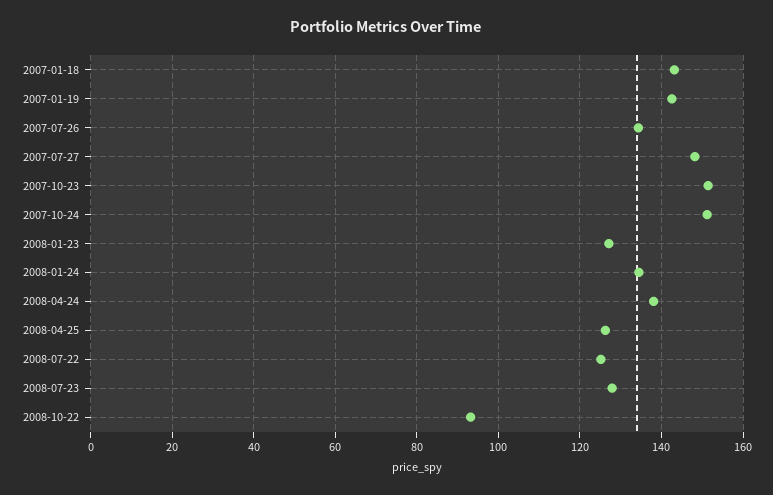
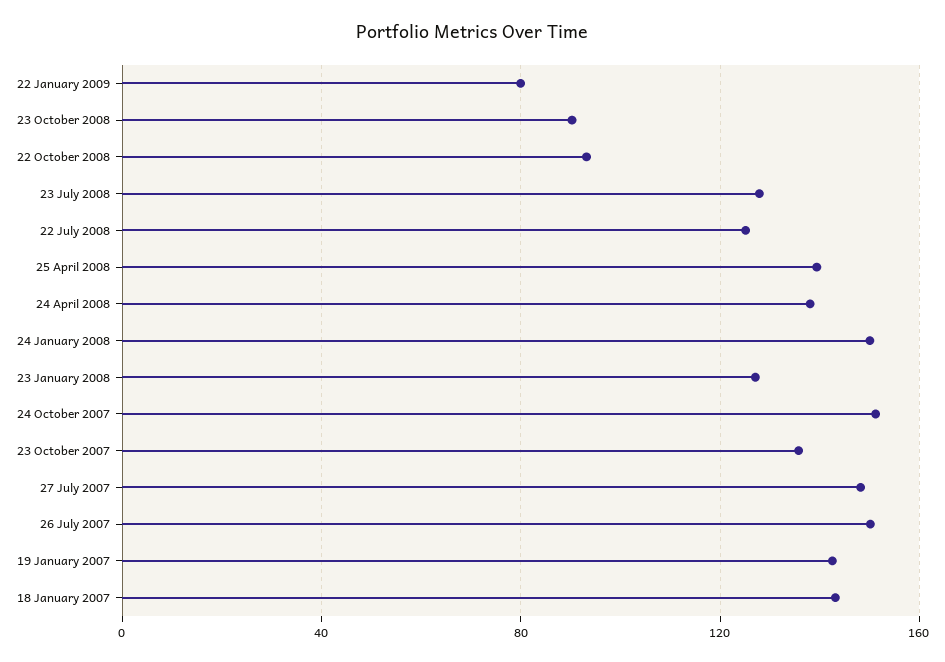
2007-07-26: 134 -> 150
2007-10-23: 152 -> 135
2008-01-24: 134 -> 150
2008-04-25: 126 -> 140
22 January 2009: none -> 80
23 October 2008: none -> 90

